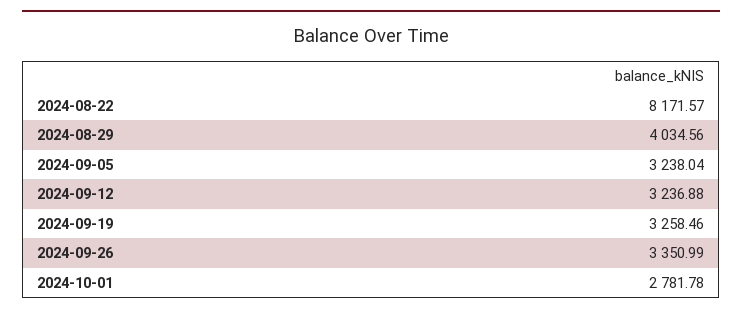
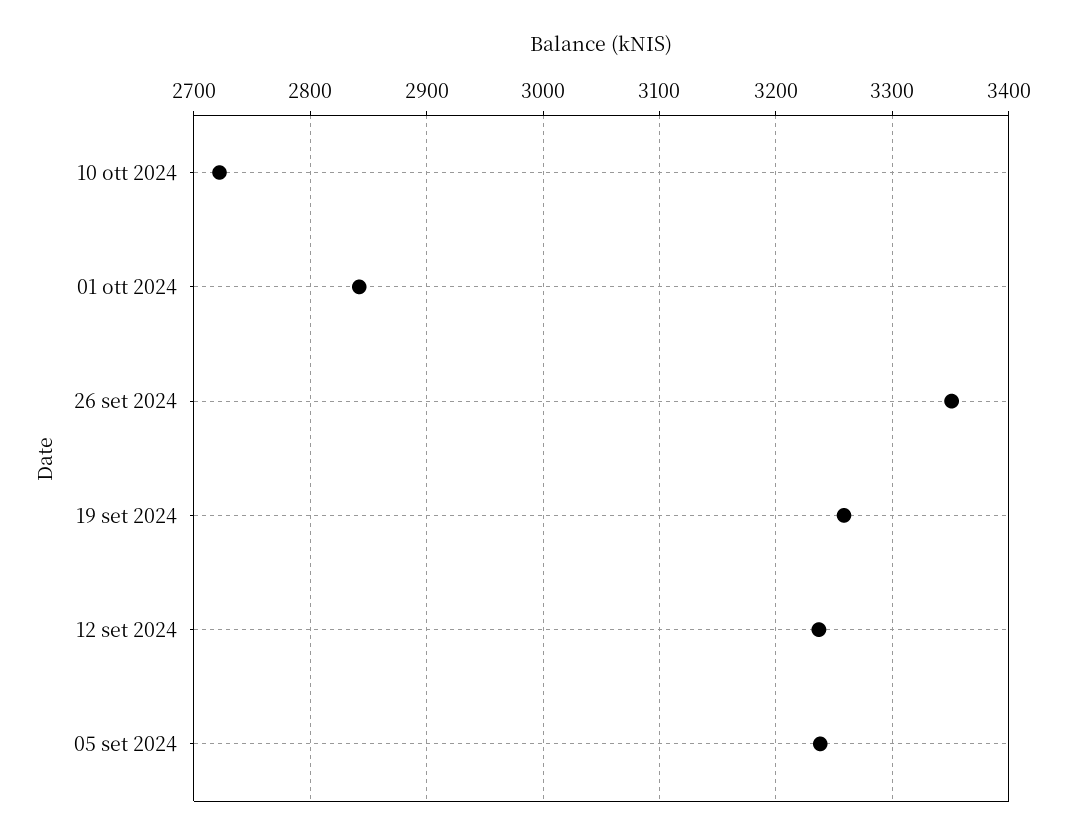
2024-08-22: 8171.57 -> none
2024-08-29: 4034.56 -> none
2024-10-01: 2781.78 -> 2840
10 ott 2024: none -> 2720

